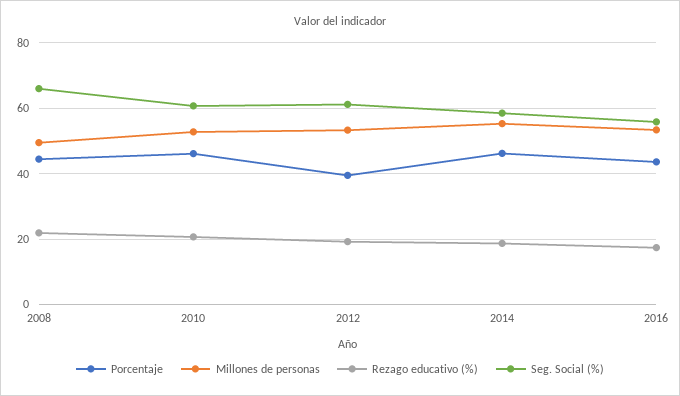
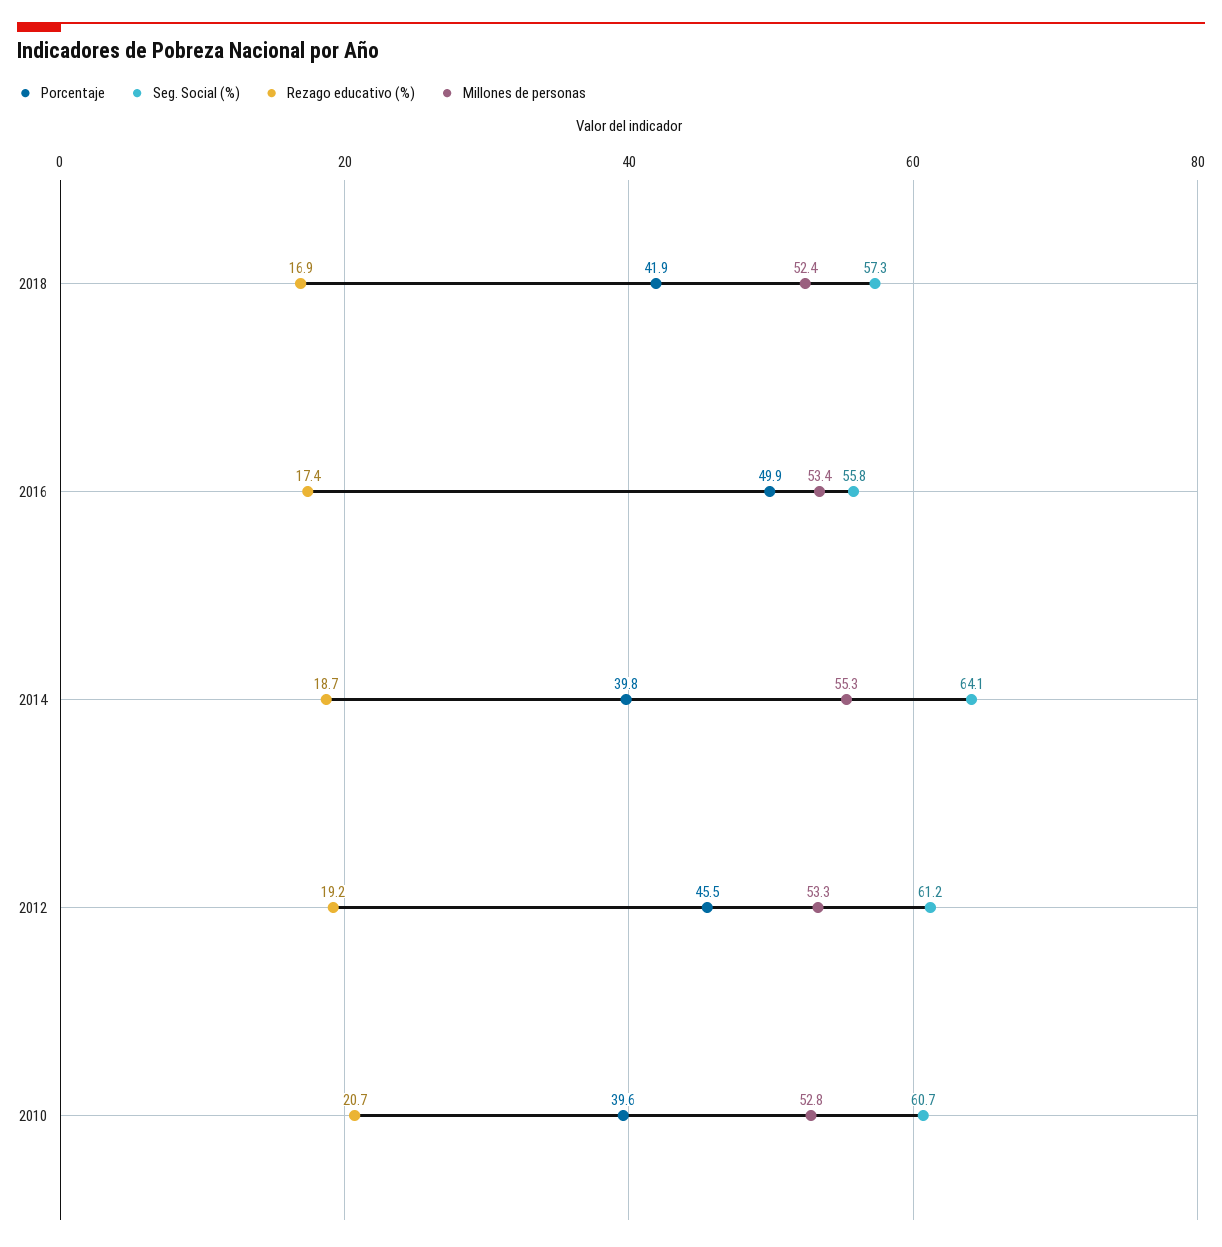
Porcentaje, 2008: 44 -> none
Millones de personas, 2008: 50 -> none
Rezago educativo (%), 2008: 22 -> none
Seg. Social (%), 2008: 66 -> none
Porcentaje, 2010: 46 -> 39.6
Porcentaje, 2012: 40 -> 45.5
Porcentaje, 2014: 46 -> 39.8
Seg. Social (%), 2014: 58 -> 64.1
Porcentaje, 2016: 44 -> 49.9
Porcentaje, 2018: none -> 41.9
Seg. Social (%), 2018: none -> 57.3
Rezago educativo (%), 2018: none -> 16.9
Millones de personas, 2018: none -> 52.4

